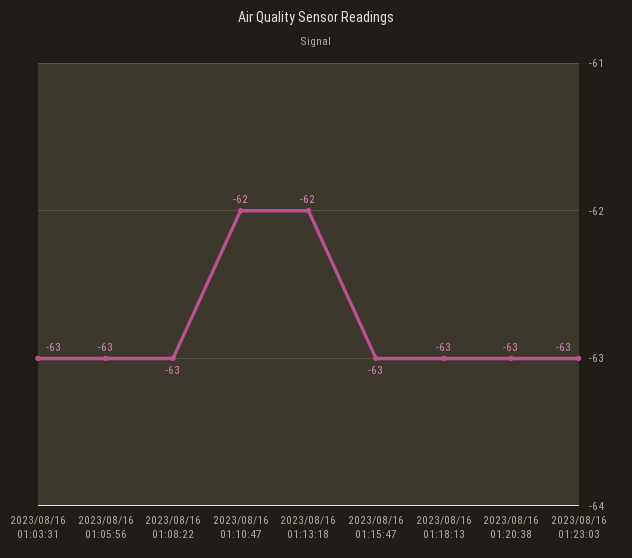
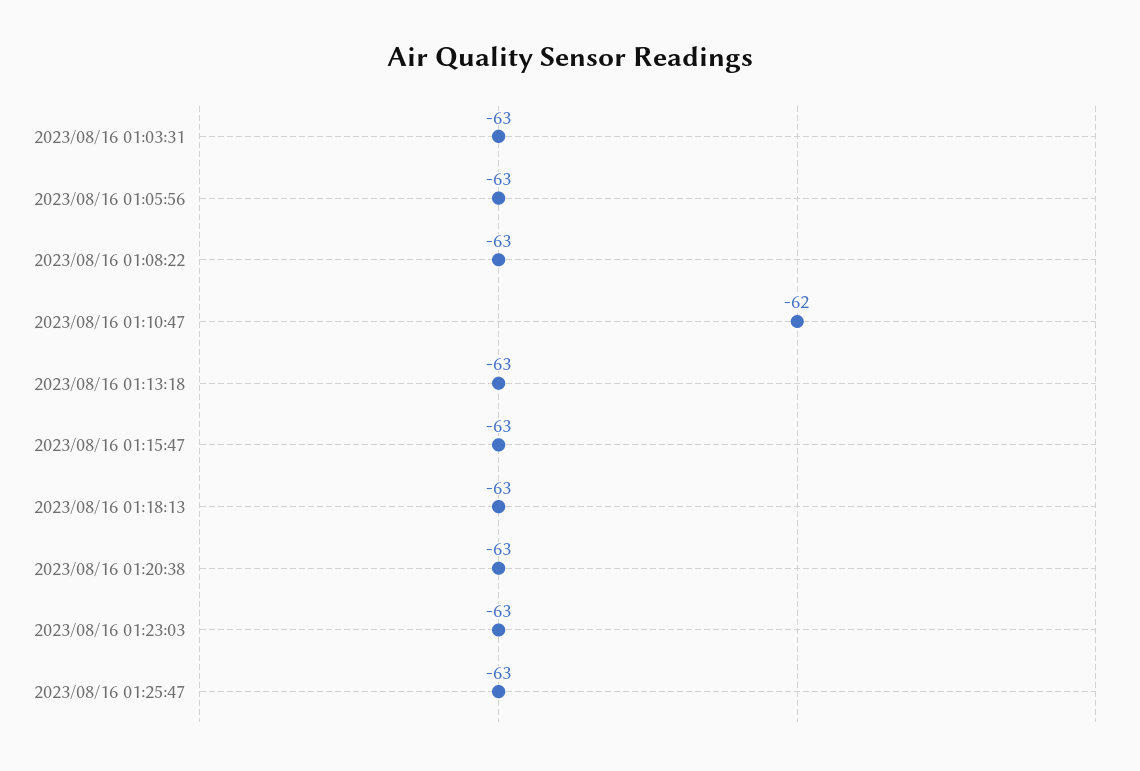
2023/08/16 01:13:18: -62 -> -63
2023/08/16 01:25:47: none -> -63

